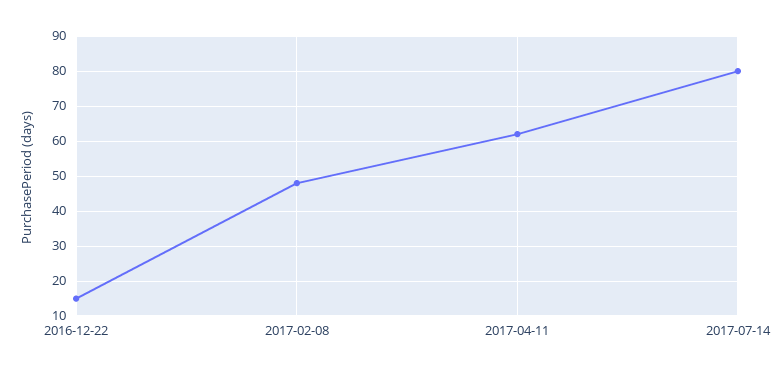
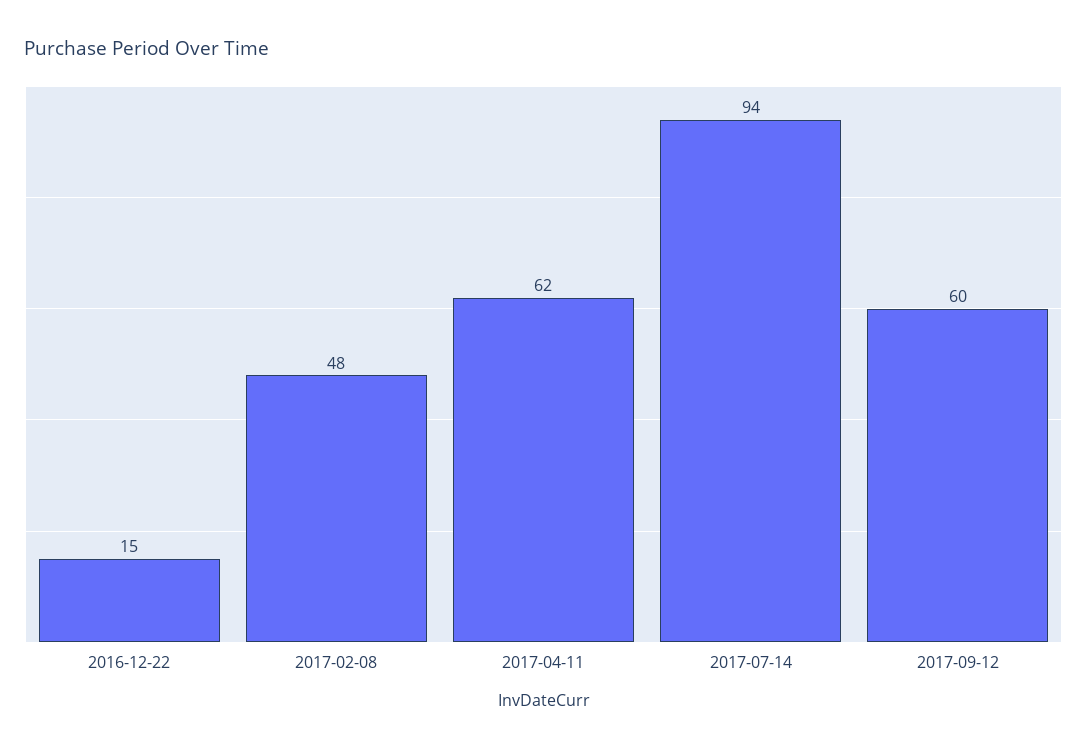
2017-07-14: 80 -> 94
2017-09-12: none -> 60

